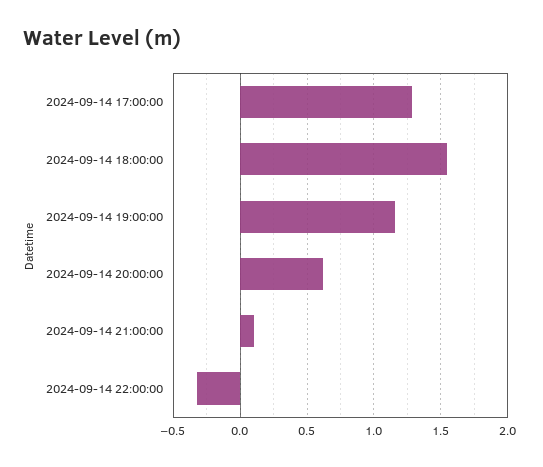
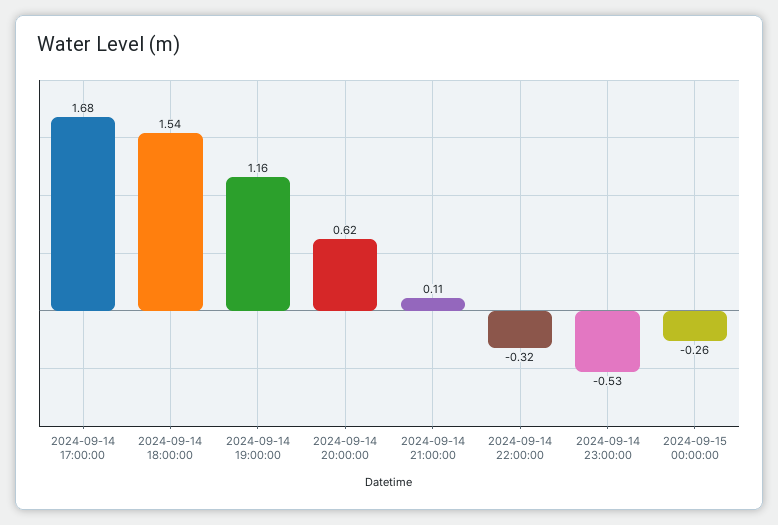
2024-09-14 17:00:00: 1.3 -> 1.68
2024-09-14 23:00:00: none -> -0.53
2024-09-15 00:00:00: none -> -0.26

